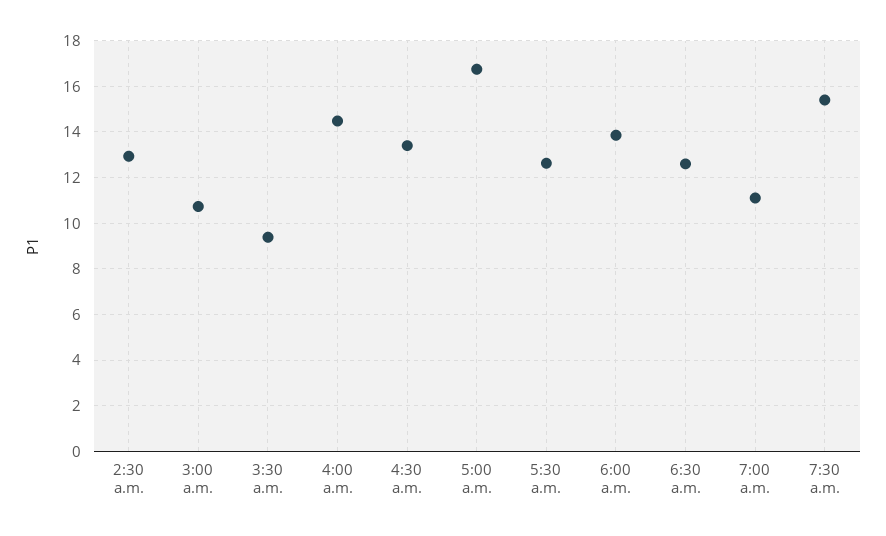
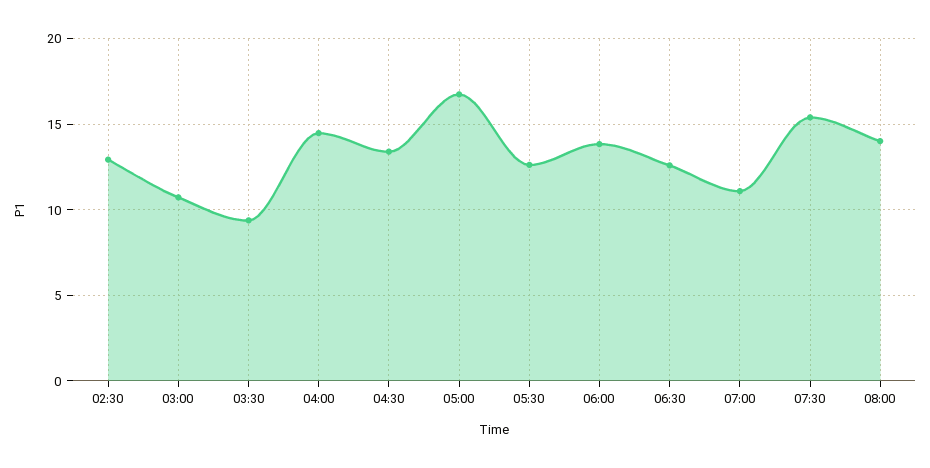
08:00: none -> 14

